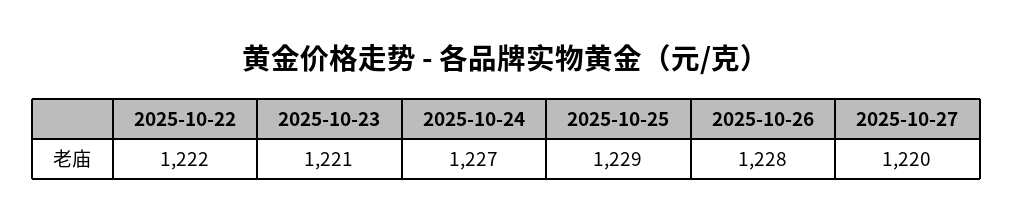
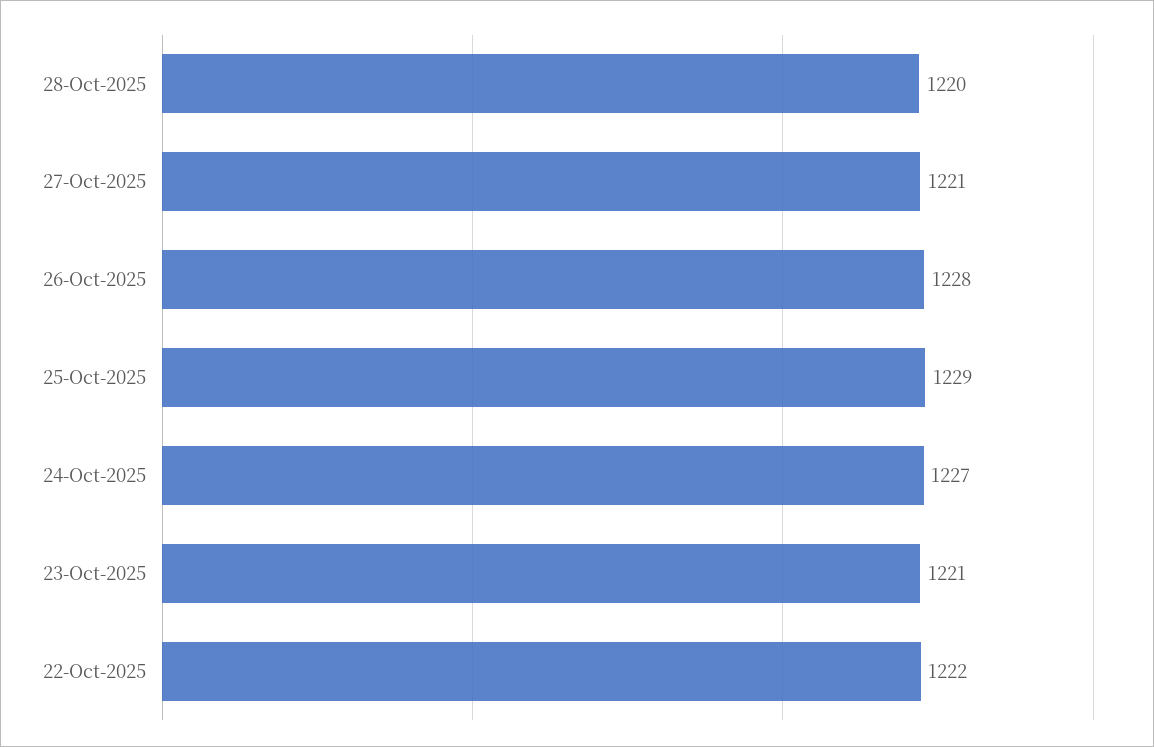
2025-10-27: 1220 -> 1221
28-Oct-2025: none -> 1220

